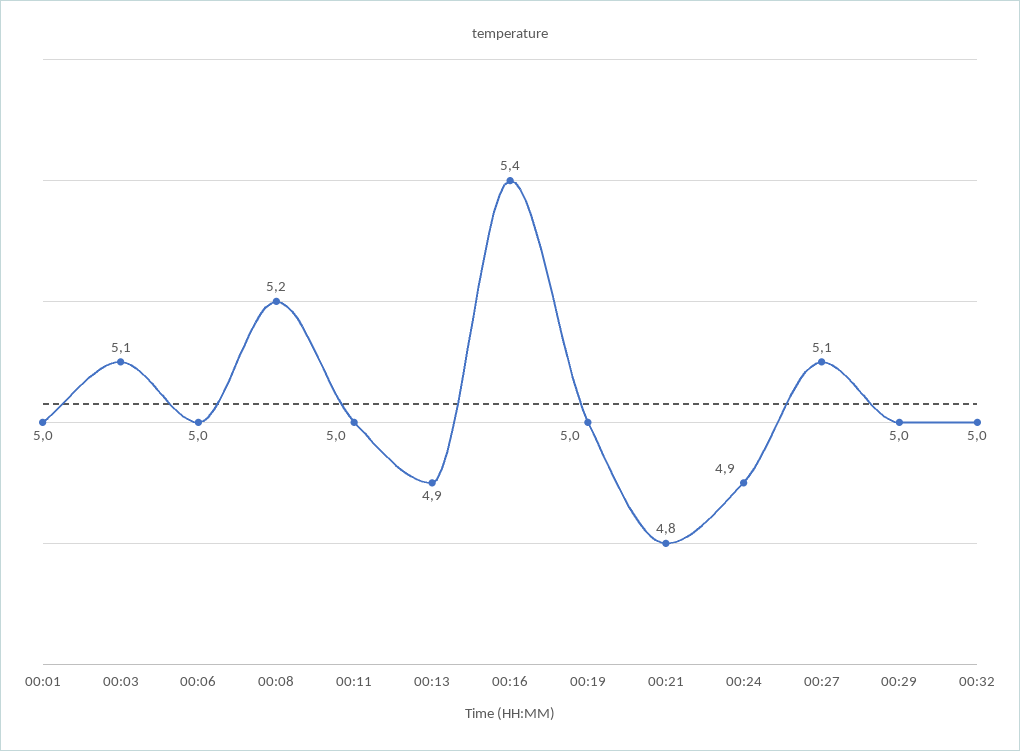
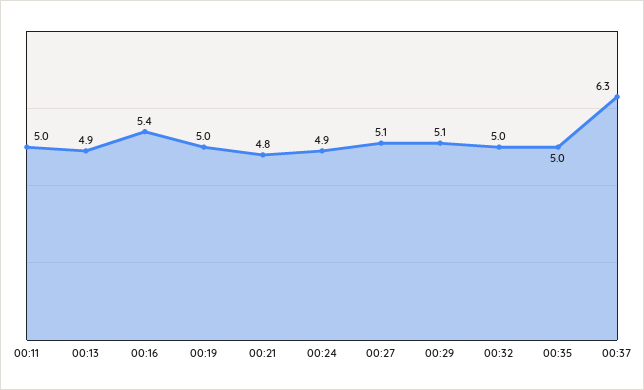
00:01: 5 -> none
00:03: 5.1 -> none
00:06: 5 -> none
00:08: 5.2 -> none
00:29: 5 -> 5.1
00:35: none -> 5
00:37: none -> 6.3

